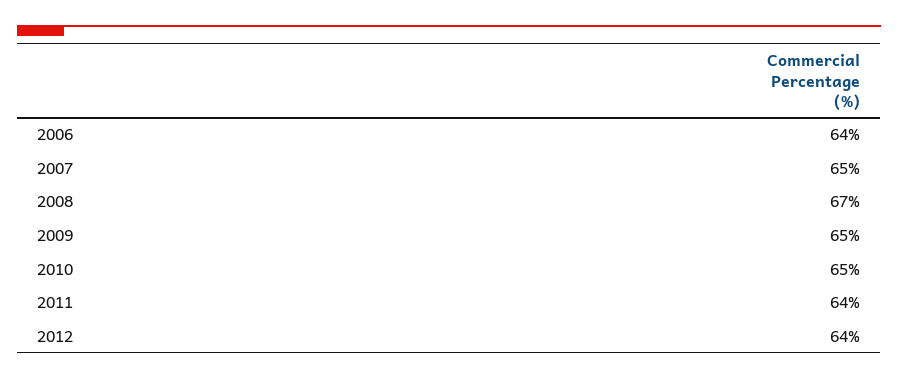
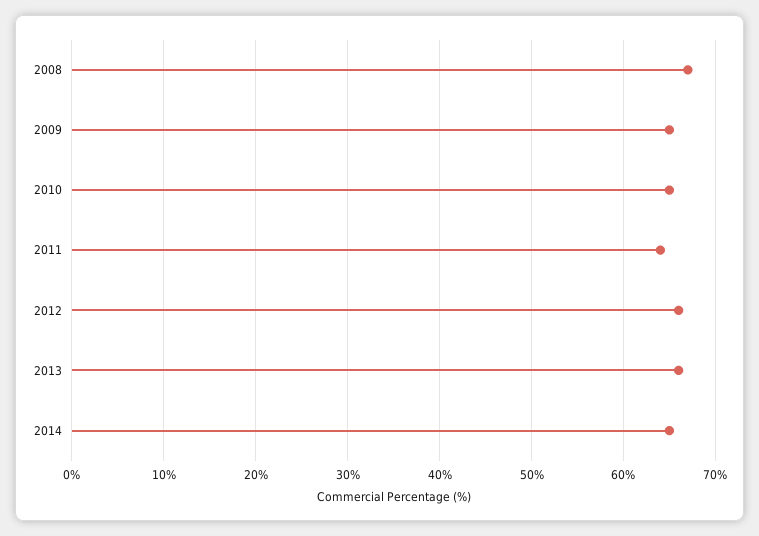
2006: 64 -> none
2007: 65 -> none
2012: 64 -> 66
2013: none -> 66
2014: none -> 65

